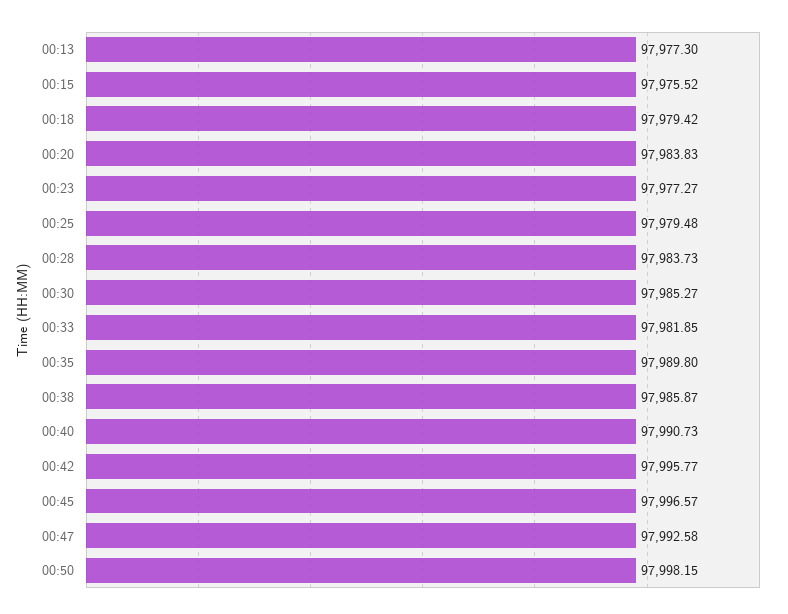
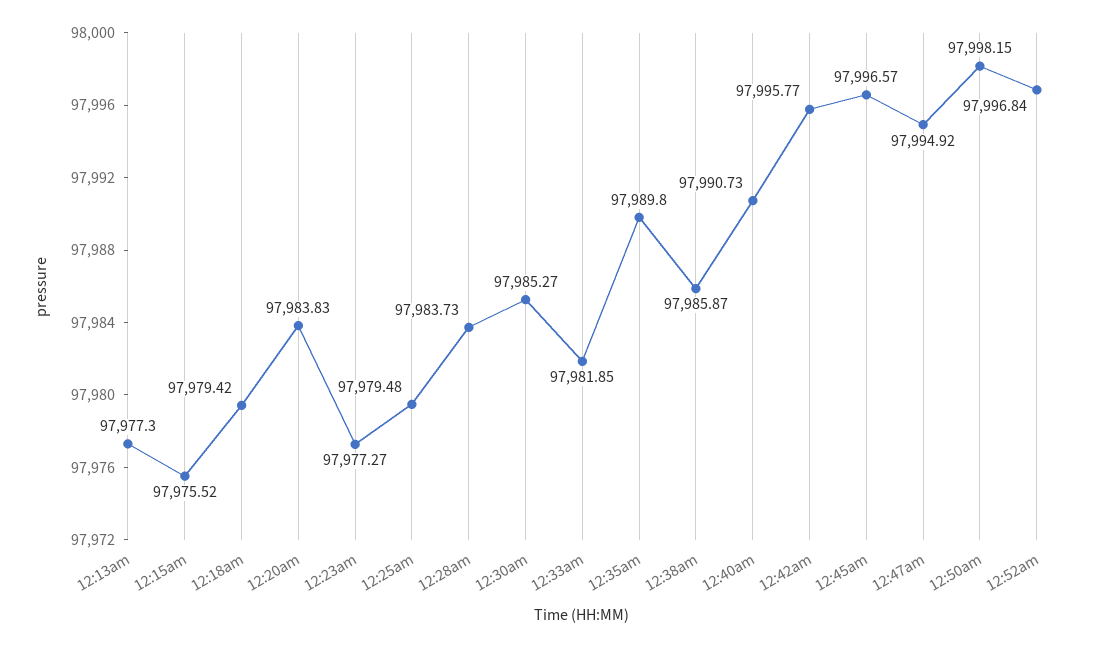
00:47: 97992.58 -> 97994.92
12:52am: none -> 97996.84

